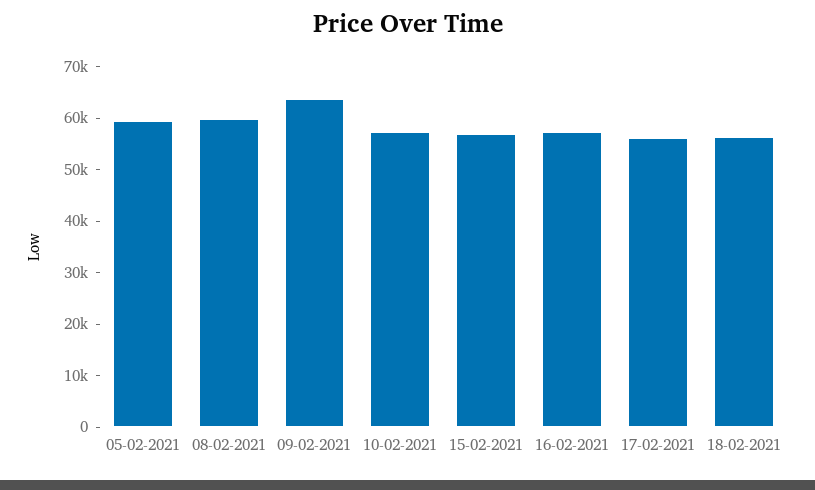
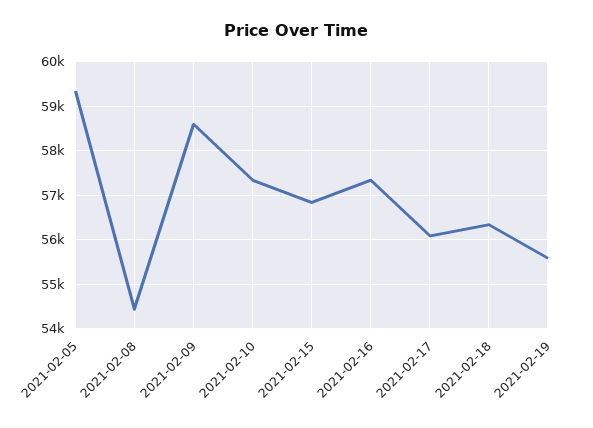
08-02-2021: 60000 -> 54400
09-02-2021: 64000 -> 58600
2021-02-19: none -> 55600

